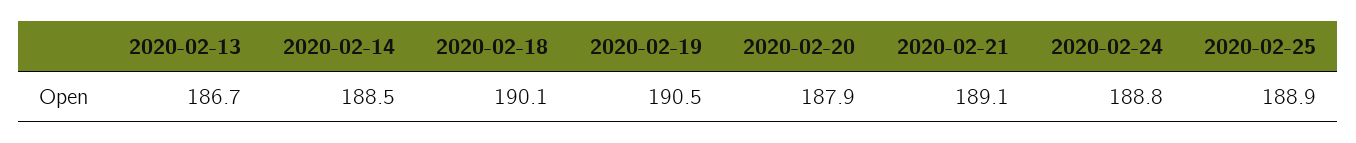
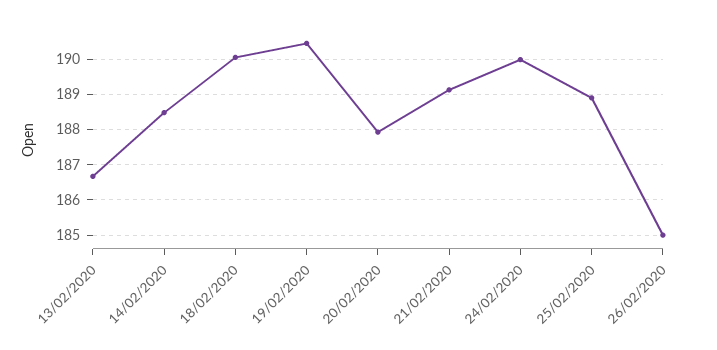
2020-02-24: 188.8 -> 190
26/02/2020: none -> 185

